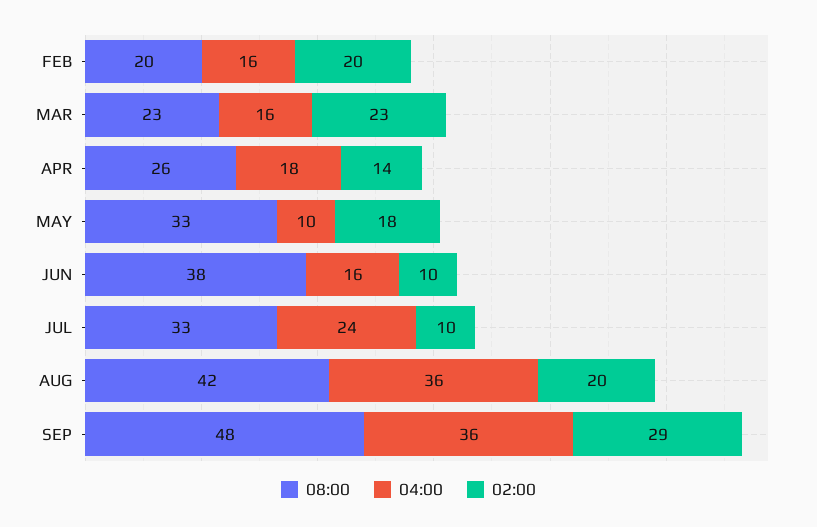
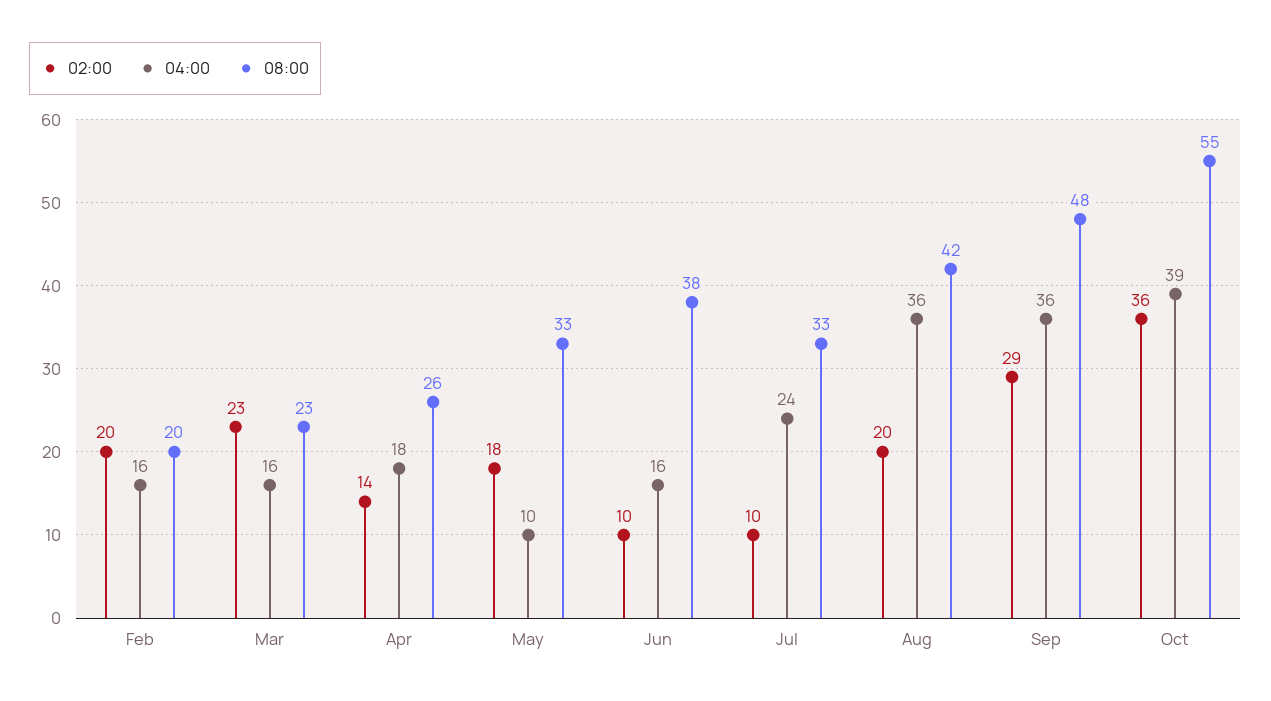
02:00, Oct: none -> 36
04:00, Oct: none -> 39
08:00, Oct: none -> 55

